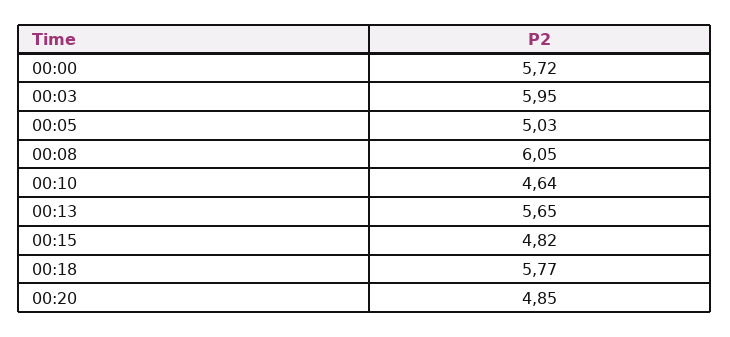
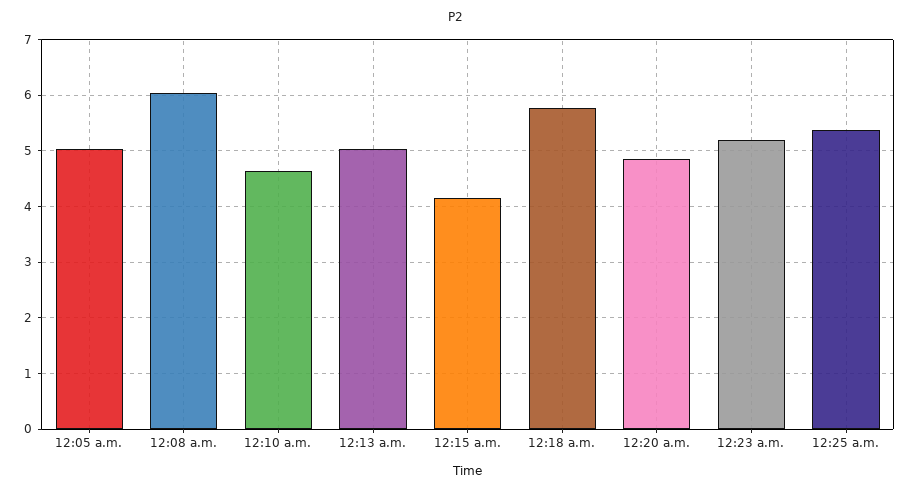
00:00: 5.72 -> none
00:03: 5.95 -> none
00:13: 5.65 -> 5
00:15: 4.82 -> 4.2
12:23 a.m.: none -> 5.2
12:25 a.m.: none -> 5.4

